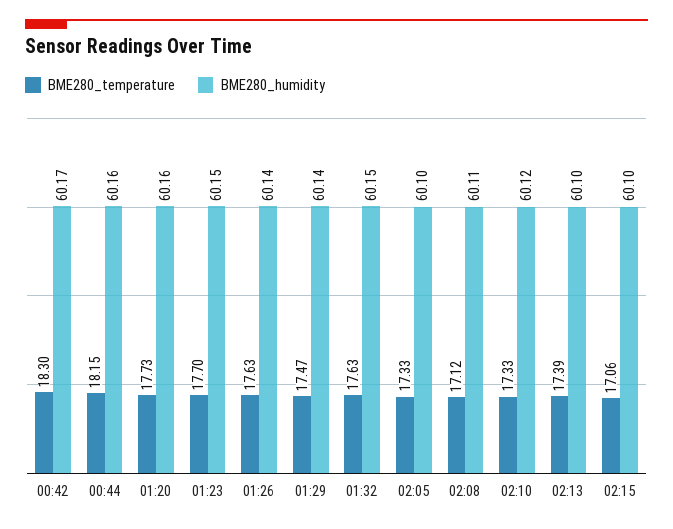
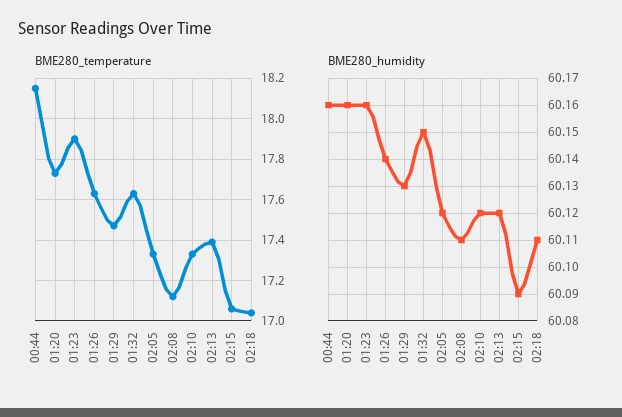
BME280_temperature, 00:42: 18.3 -> none
BME280_humidity, 00:42: 60.17 -> none
BME280_temperature, 01:23: 17.7 -> 17.9
BME280_humidity, 01:23: 60.15 -> 60.16
BME280_humidity, 01:29: 60.14 -> 60.13
BME280_humidity, 02:05: 60.1 -> 60.12
BME280_humidity, 02:13: 60.1 -> 60.12
BME280_humidity, 02:15: 60.1 -> 60.09
BME280_temperature, 02:18: none -> 17.05
BME280_humidity, 02:18: none -> 60.11

